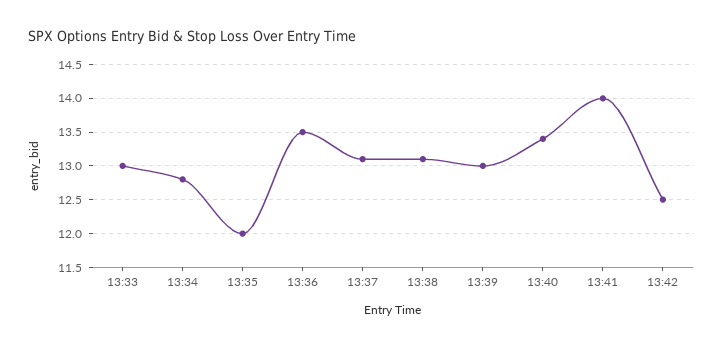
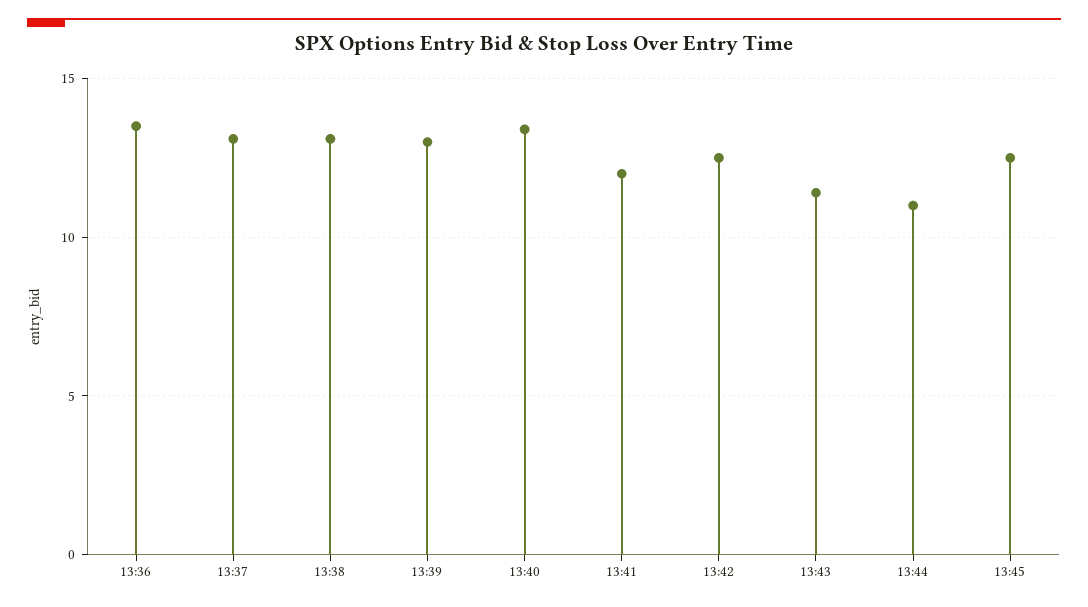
13:33: 13 -> none
13:34: 12.8 -> none
13:35: 12 -> none
13:41: 14 -> 12
13:43: none -> 11.5
13:44: none -> 11
13:45: none -> 12.5

